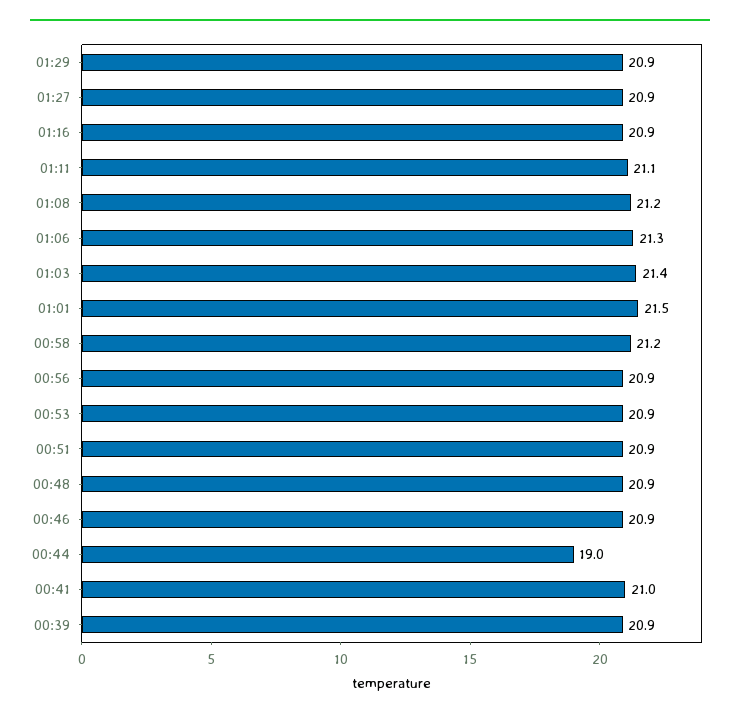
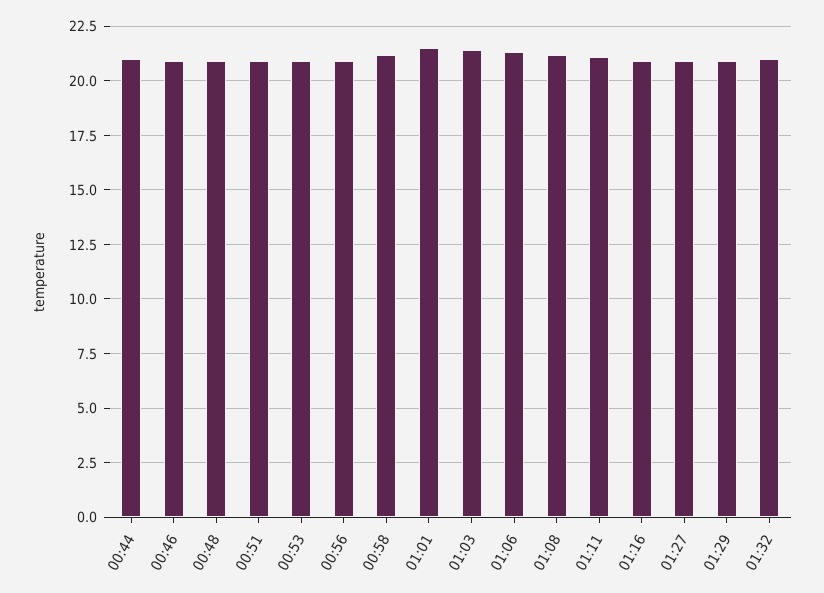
00:44: 19 -> 21
00:41: 21 -> none
00:39: 20.9 -> none
01:32: none -> 21

